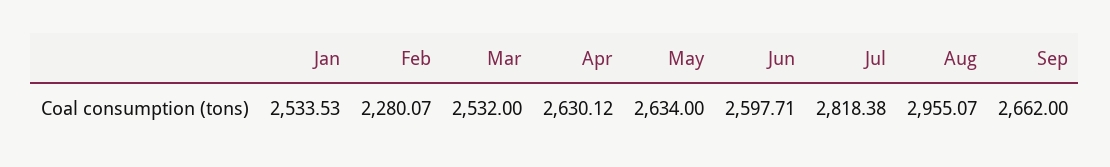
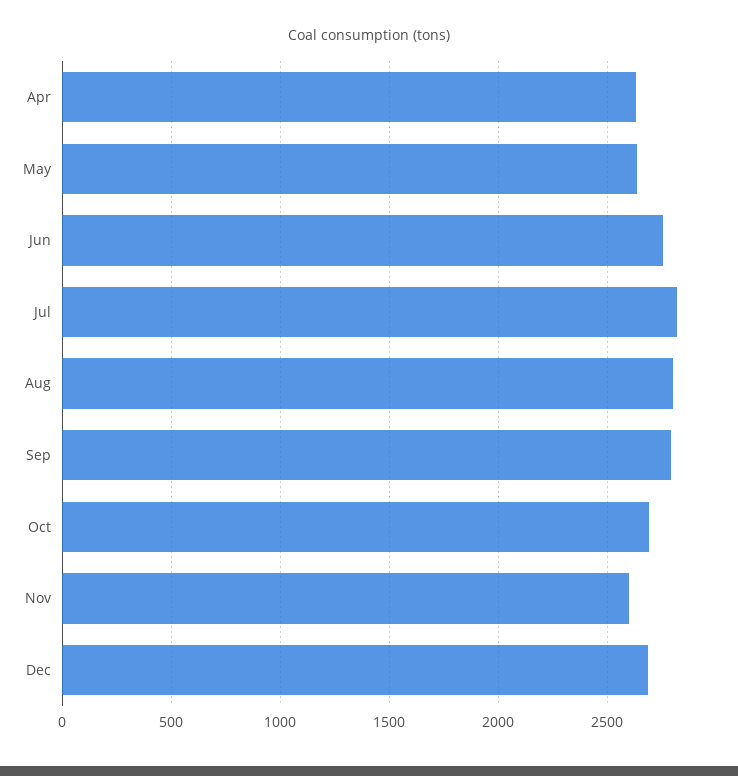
Jan: 2533.53 -> none
Feb: 2280.07 -> none
Mar: 2532 -> none
Jun: 2597.71 -> 2750
Aug: 2955.07 -> 2800
Sep: 2662 -> 2800
Oct: none -> 2700
Nov: none -> 2600
Dec: none -> 2700

